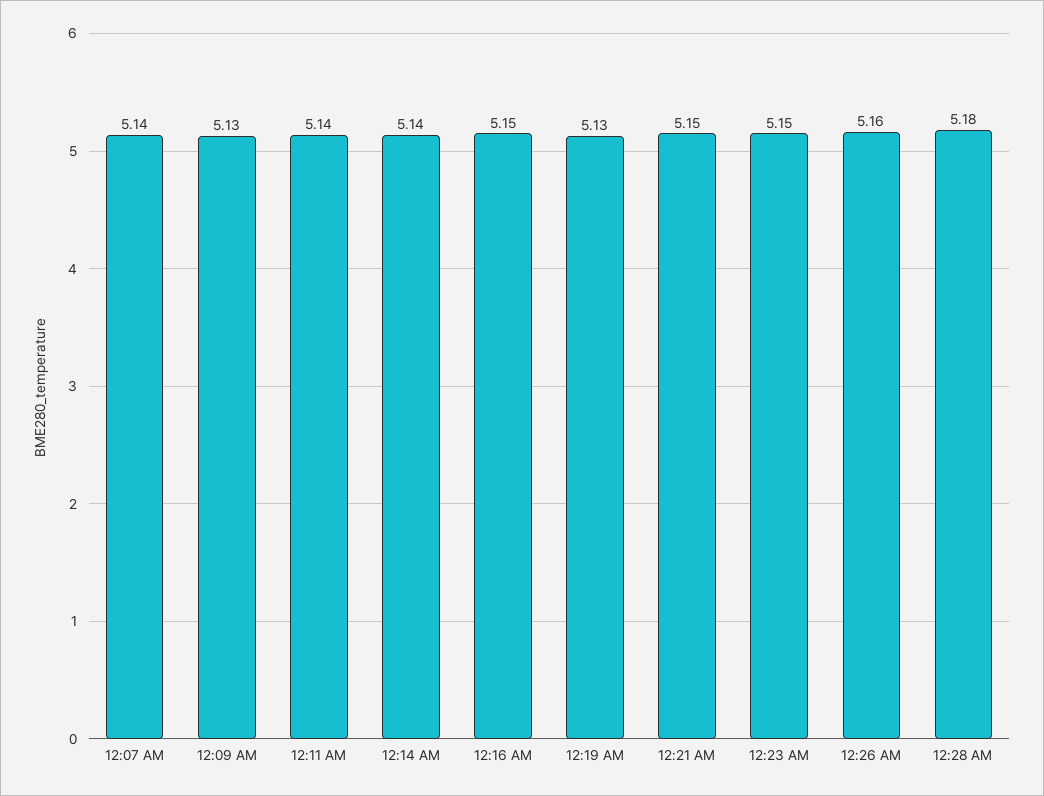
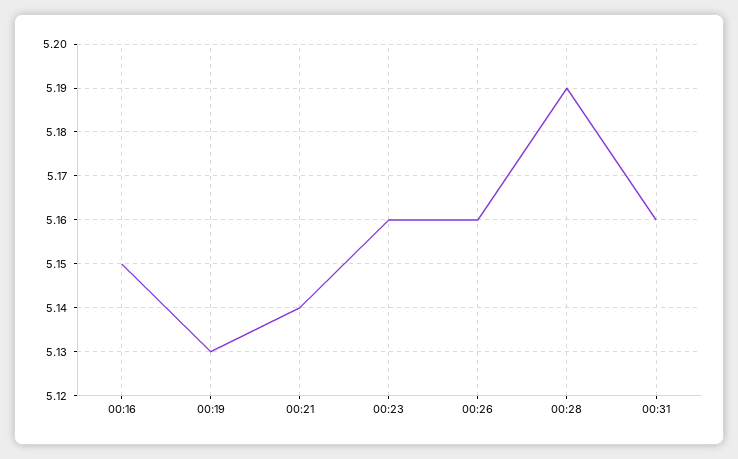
12:07 AM: 5.14 -> none
12:09 AM: 5.13 -> none
12:11 AM: 5.14 -> none
12:14 AM: 5.14 -> none
12:21 AM: 5.15 -> 5.14
12:23 AM: 5.15 -> 5.16
12:28 AM: 5.18 -> 5.19
00:31: none -> 5.16

